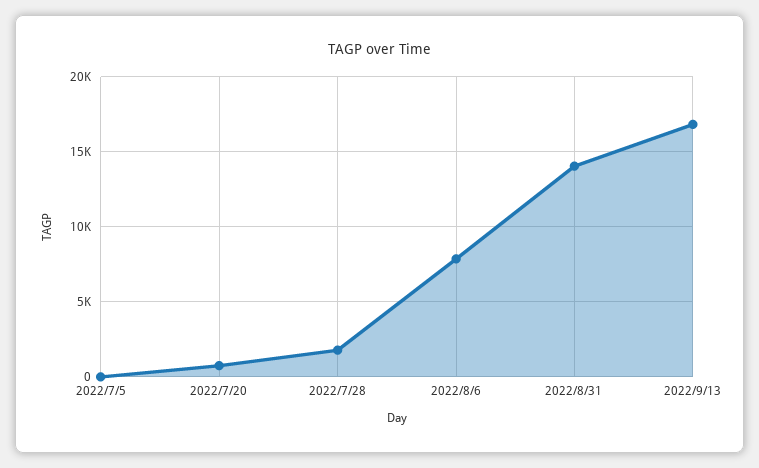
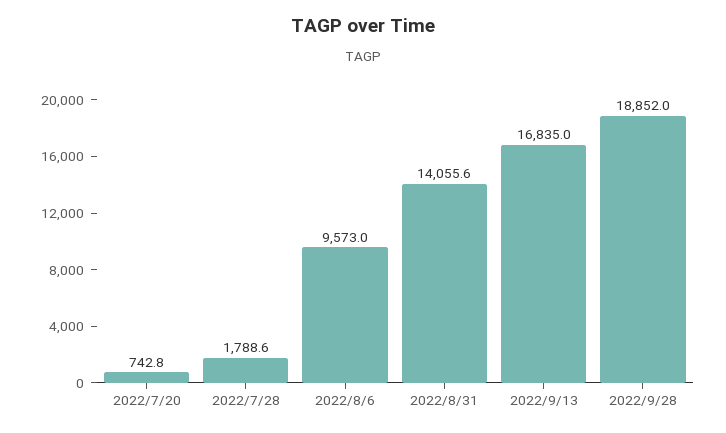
2022/7/5: 0 -> none
2022/8/6: 8000 -> 9573
2022/9/28: none -> 18852

